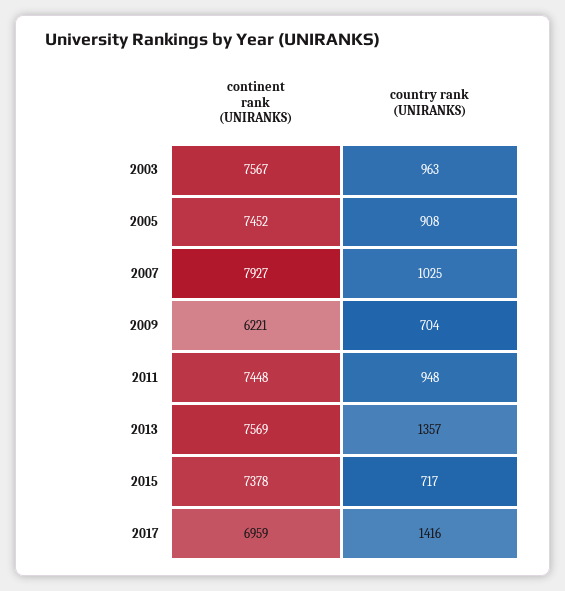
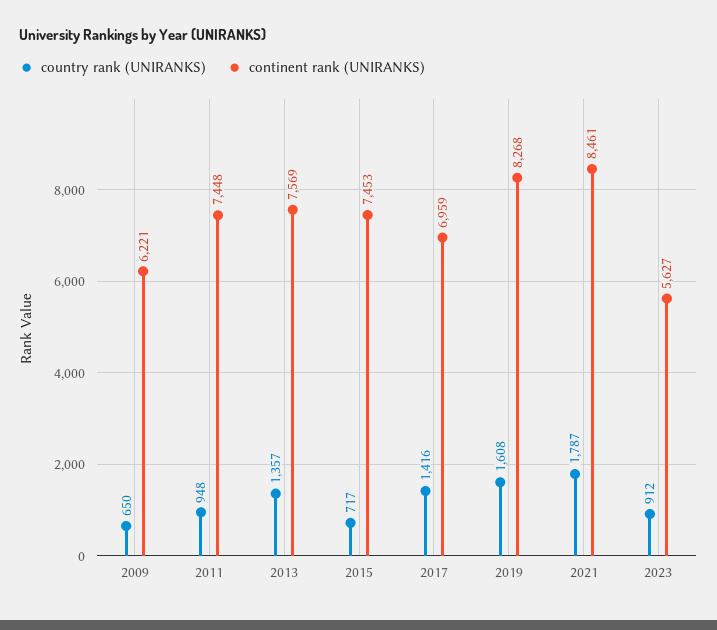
continent rank (UNIRANKS), 2003: 7567 -> none
country rank (UNIRANKS), 2003: 963 -> none
continent rank (UNIRANKS), 2005: 7452 -> none
country rank (UNIRANKS), 2005: 908 -> none
continent rank (UNIRANKS), 2007: 7927 -> none
country rank (UNIRANKS), 2007: 1025 -> none
country rank (UNIRANKS), 2009: 704 -> 650
continent rank (UNIRANKS), 2015: 7378 -> 7453
country rank (UNIRANKS), 2019: none -> 1608
continent rank (UNIRANKS), 2019: none -> 8268
country rank (UNIRANKS), 2021: none -> 1787
continent rank (UNIRANKS), 2021: none -> 8461
country rank (UNIRANKS), 2023: none -> 912
continent rank (UNIRANKS), 2023: none -> 5627

